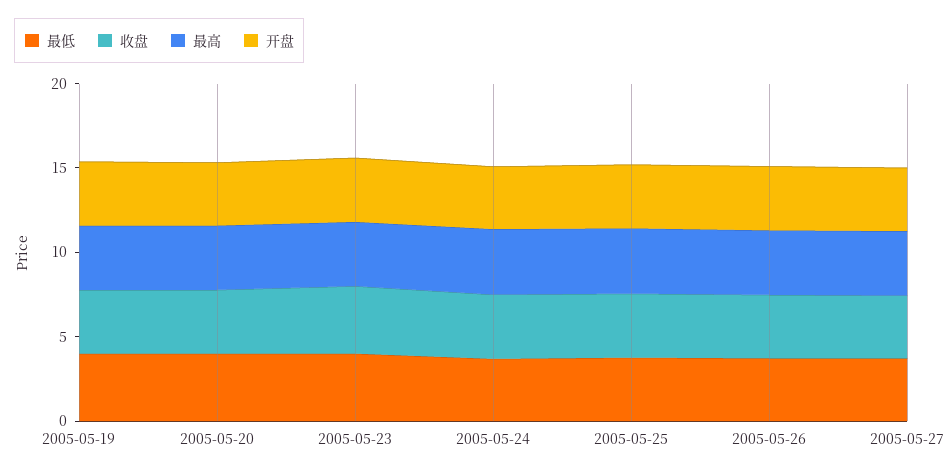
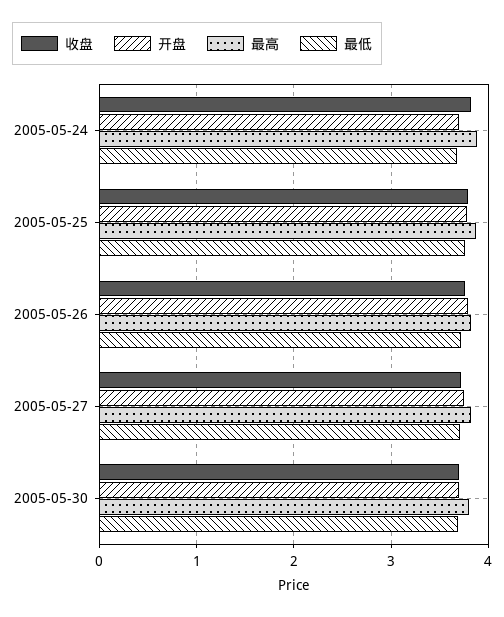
最低, 2005-05-19: 4 -> none
收盘, 2005-05-19: 4 -> none
最高, 2005-05-19: 4 -> none
开盘, 2005-05-19: 4 -> none
最低, 2005-05-20: 4 -> none
收盘, 2005-05-20: 4 -> none
最高, 2005-05-20: 4 -> none
开盘, 2005-05-20: 4 -> none
最低, 2005-05-23: 4 -> none
收盘, 2005-05-23: 4 -> none
最高, 2005-05-23: 4 -> none
开盘, 2005-05-23: 4 -> none
收盘, 2005-05-30: none -> 3.7
开盘, 2005-05-30: none -> 3.7
最高, 2005-05-30: none -> 3.8
最低, 2005-05-30: none -> 3.7

